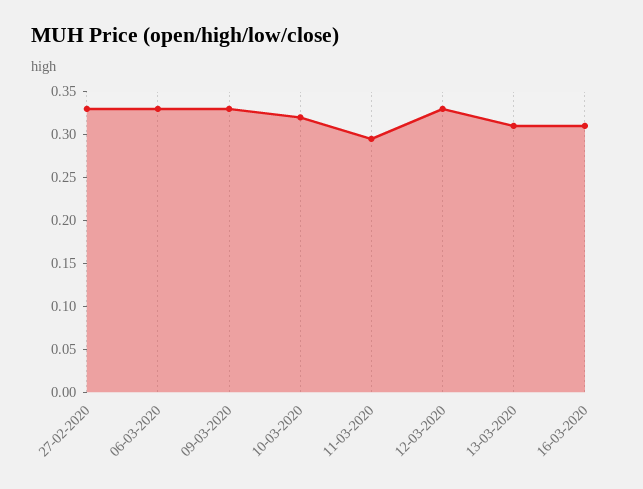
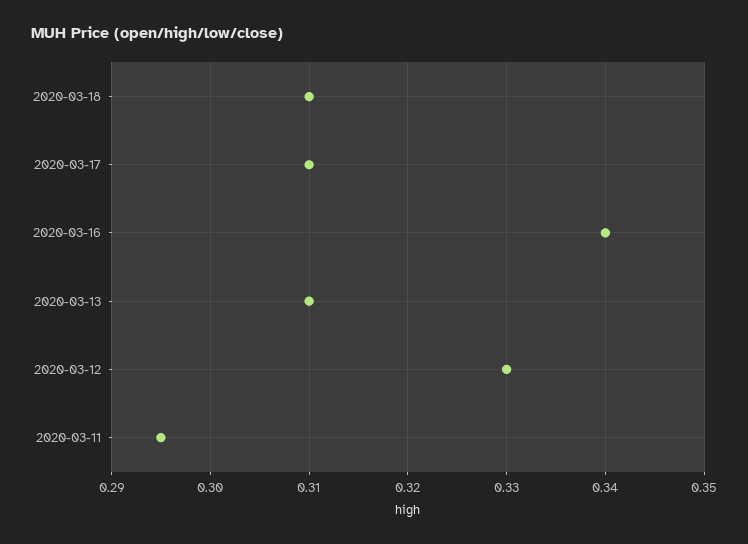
27-02-2020: 0.33 -> none
06-03-2020: 0.33 -> none
09-03-2020: 0.33 -> none
10-03-2020: 0.32 -> none
16-03-2020: 0.31 -> 0.34
2020-03-18: none -> 0.31
2020-03-17: none -> 0.31

